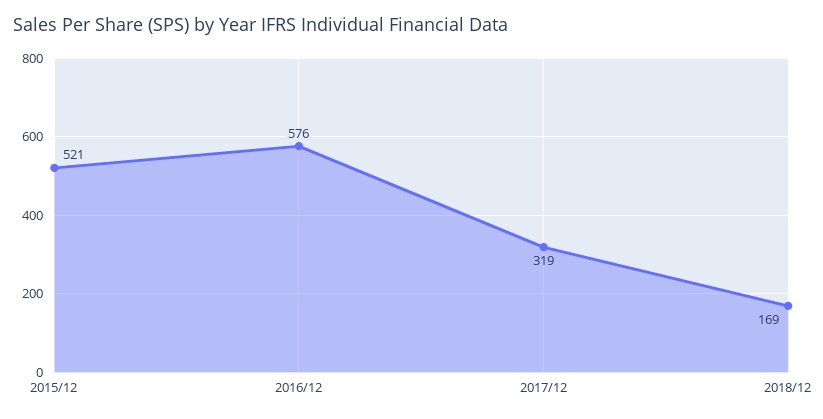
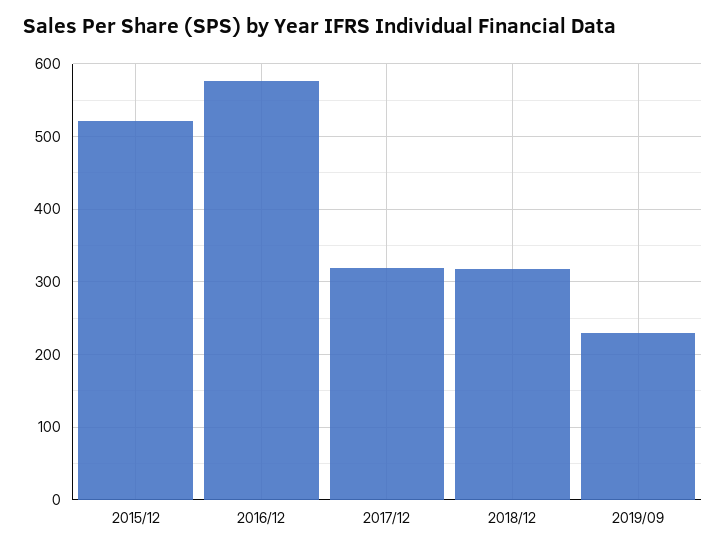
2018/12: 169 -> 320
2019/09: none -> 230

